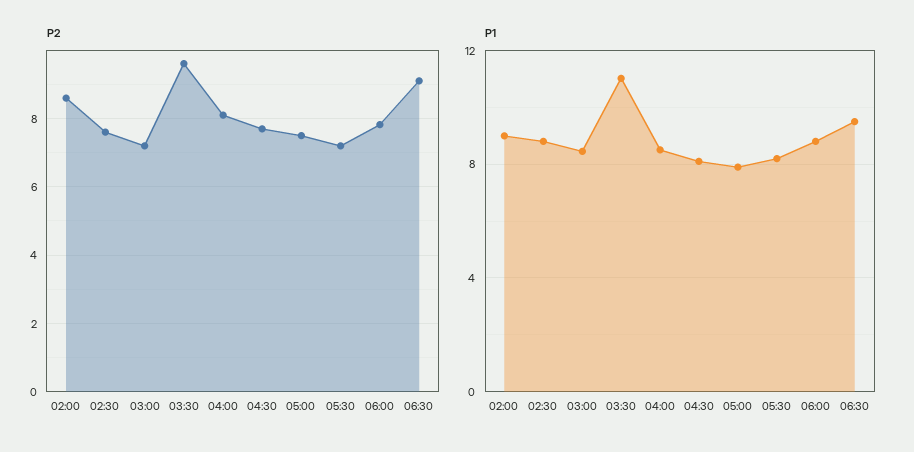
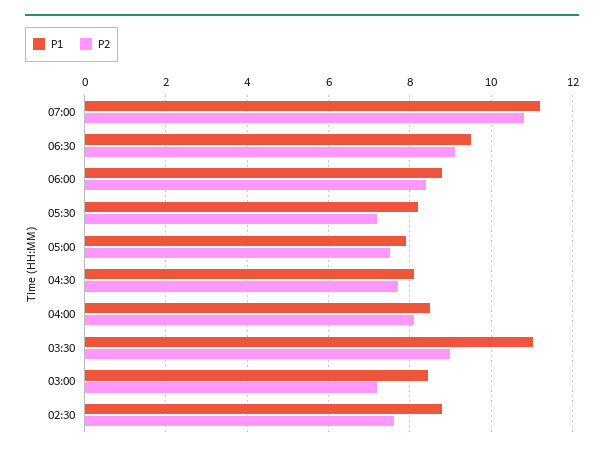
P2, 02:00: 8.6 -> none
P2, 03:30: 9.6 -> 9
P2, 06:00: 7.8 -> 8.4
P1, 02:00: 9 -> none
P1, 07:00: none -> 11.2
P2, 07:00: none -> 10.8

